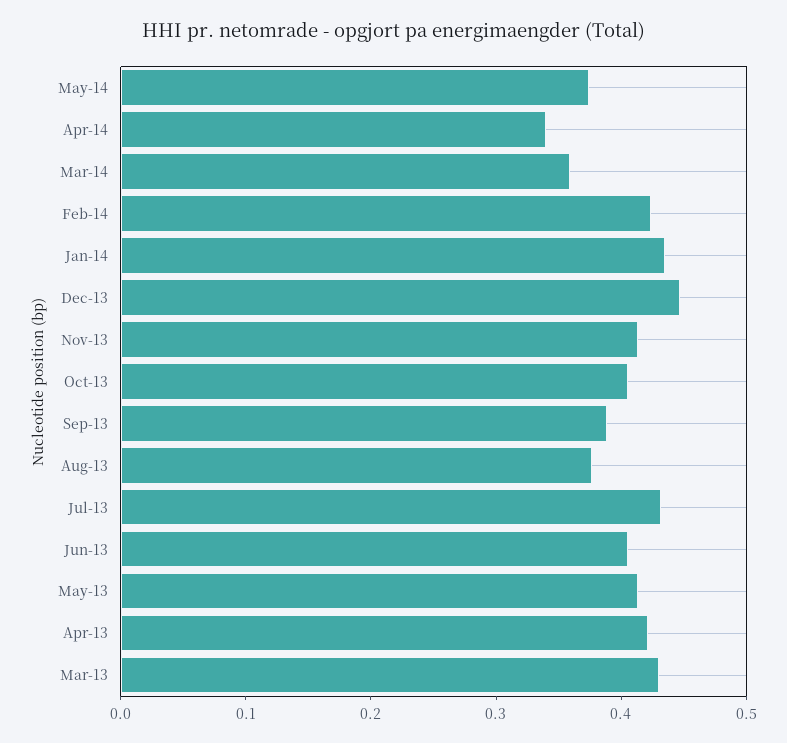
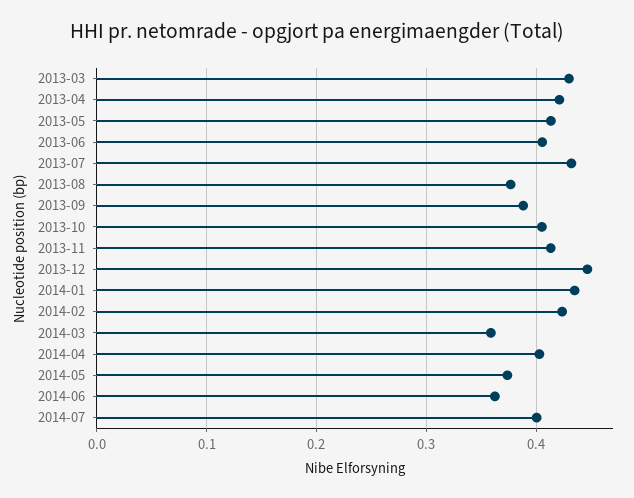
Apr-14: 0.34 -> 0.4
2014-06: none -> 0.36
2014-07: none -> 0.4

